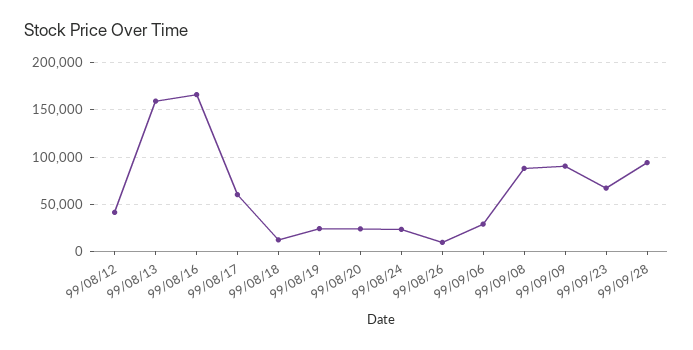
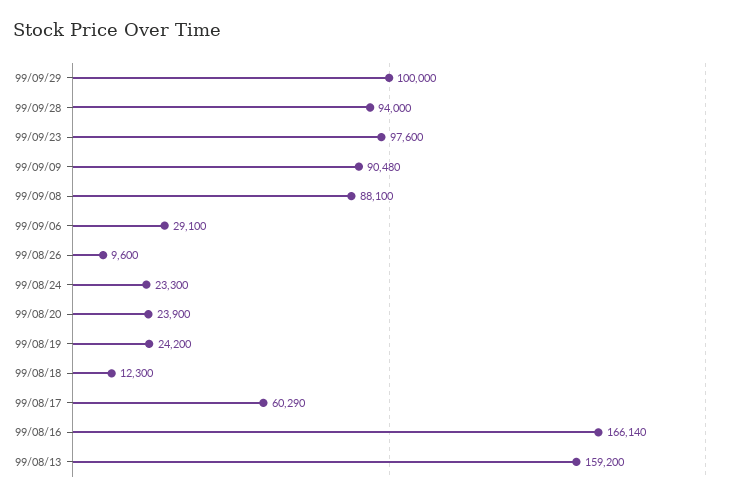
99/08/12: 40000 -> none
99/09/23: 70000 -> 97600
99/09/29: none -> 100000

